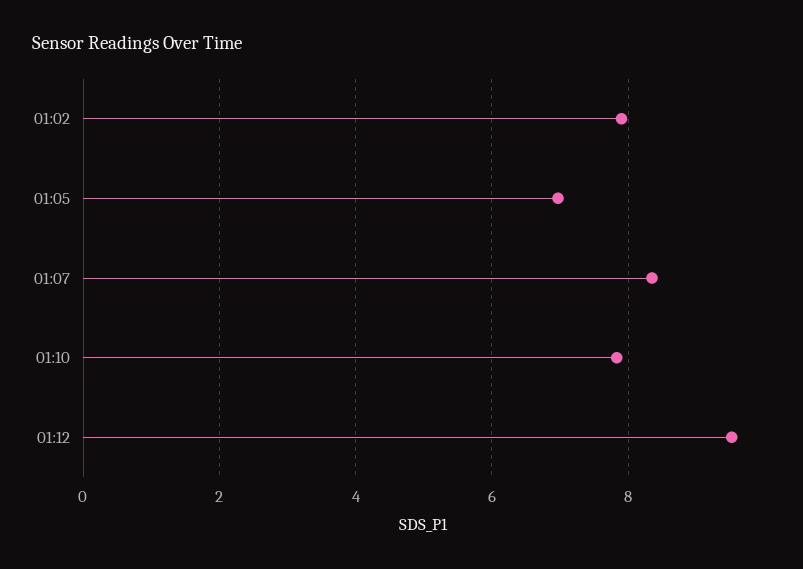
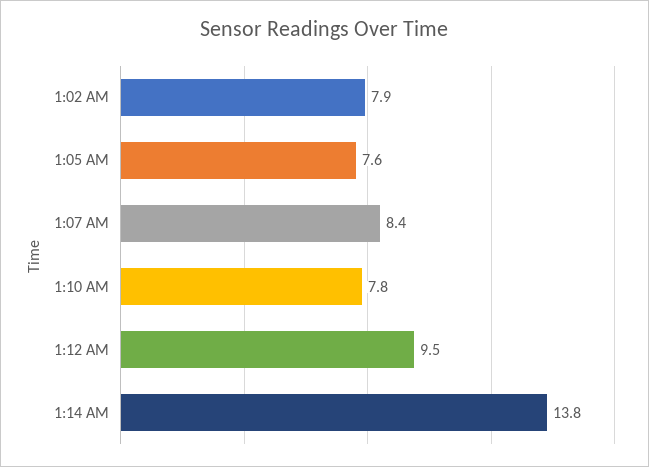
01:05: 7 -> 7.6
1:14 AM: none -> 13.8

